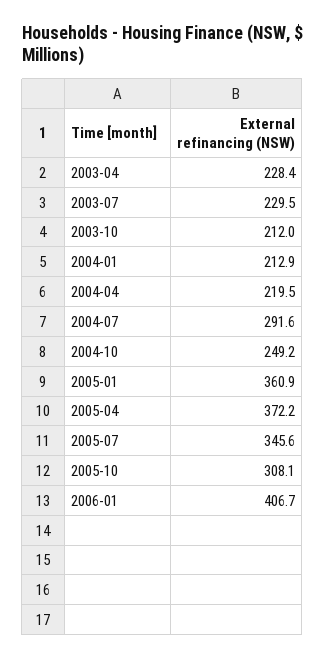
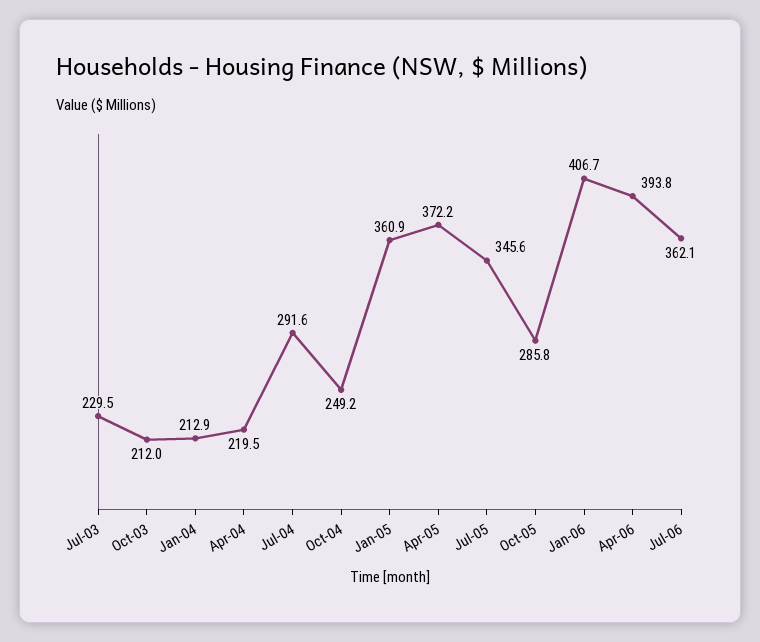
2003-04: 228.4 -> none
2005-10: 308.1 -> 285.8
Apr-06: none -> 393.8
Jul-06: none -> 362.1

